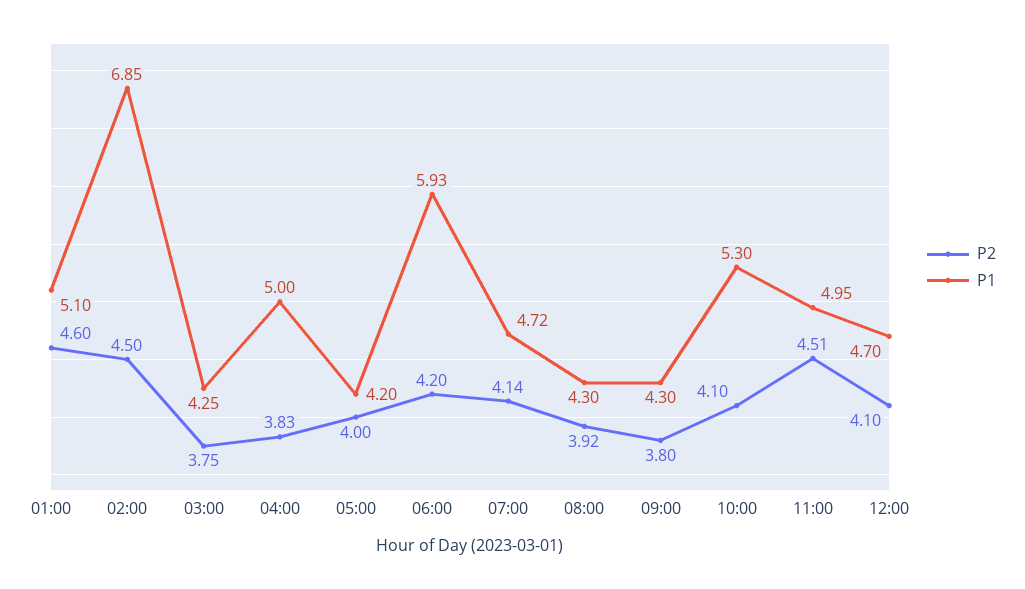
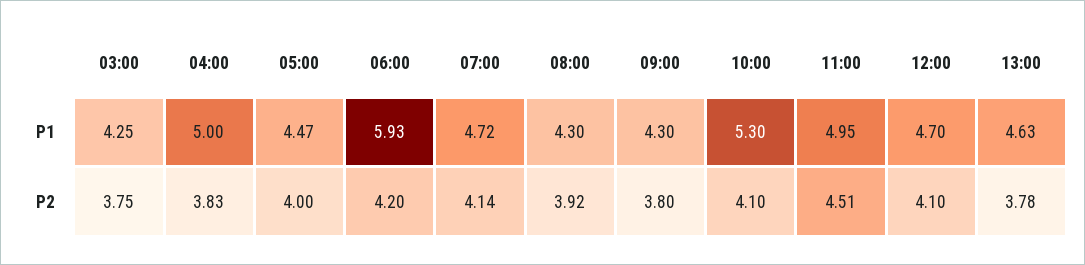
P2, 01:00: 4.6 -> none
P1, 01:00: 5.1 -> none
P2, 02:00: 4.5 -> none
P1, 02:00: 6.85 -> none
P1, 05:00: 4.2 -> 4.47
P1, 13:00: none -> 4.63
P2, 13:00: none -> 3.78

